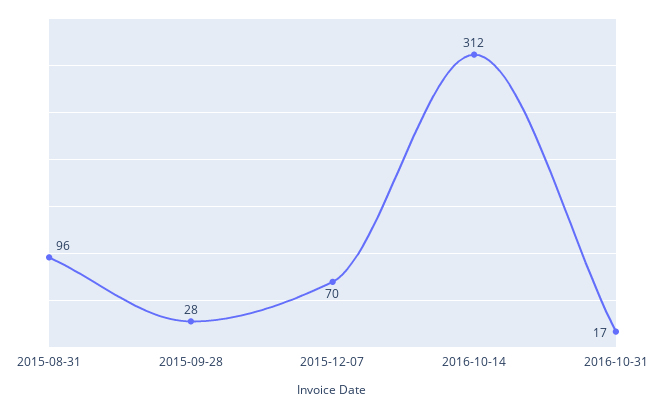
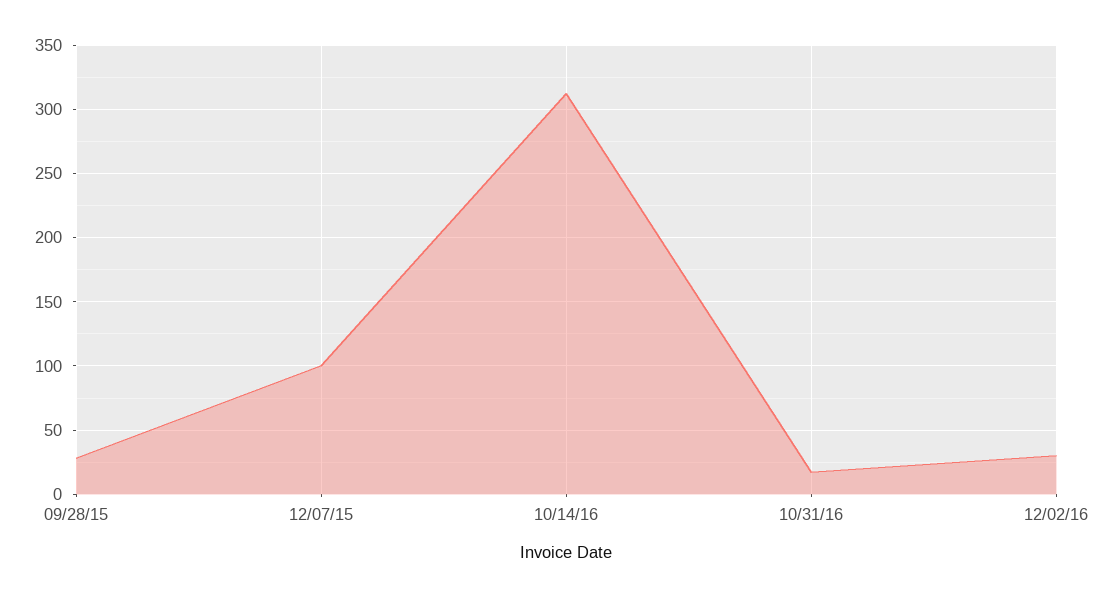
2015-08-31: 96 -> none
2015-12-07: 70 -> 100
12/02/16: none -> 30

